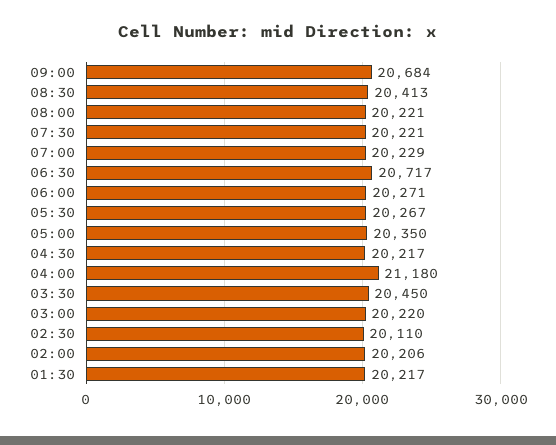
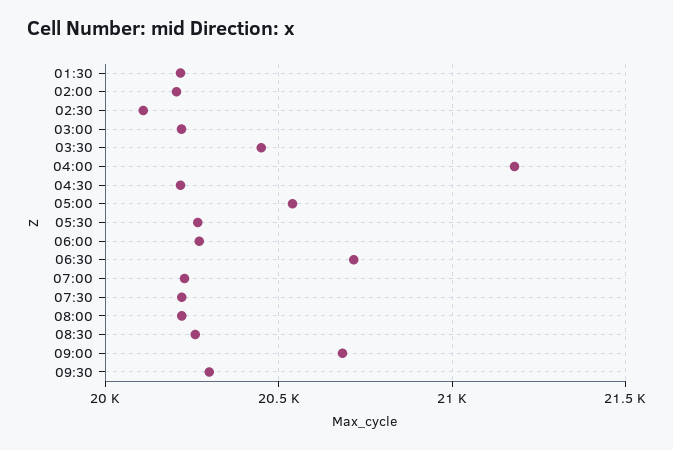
08:30: 20413 -> 20250
05:00: 20350 -> 20550
09:30: none -> 20300

